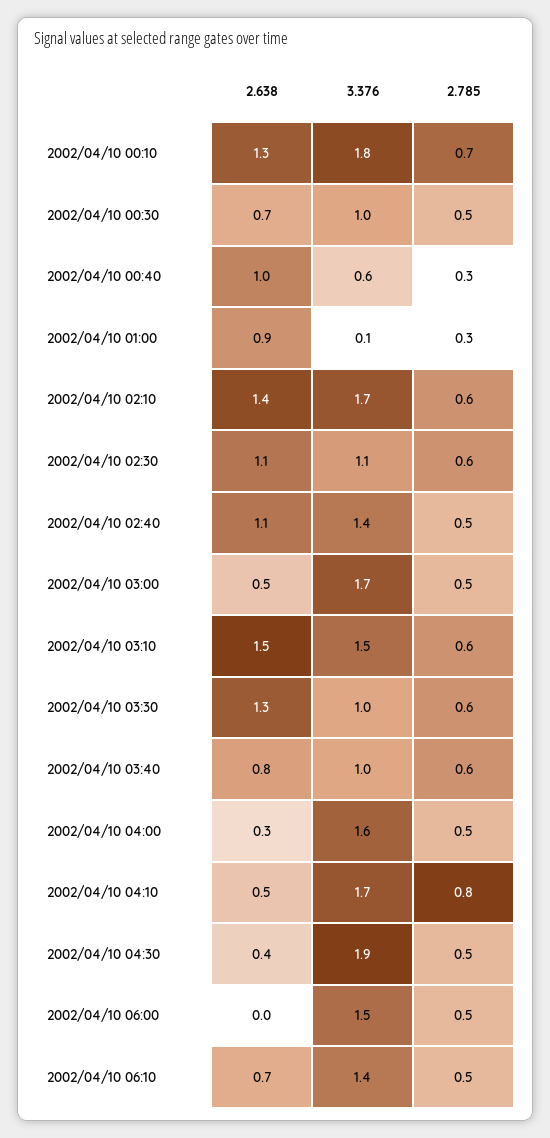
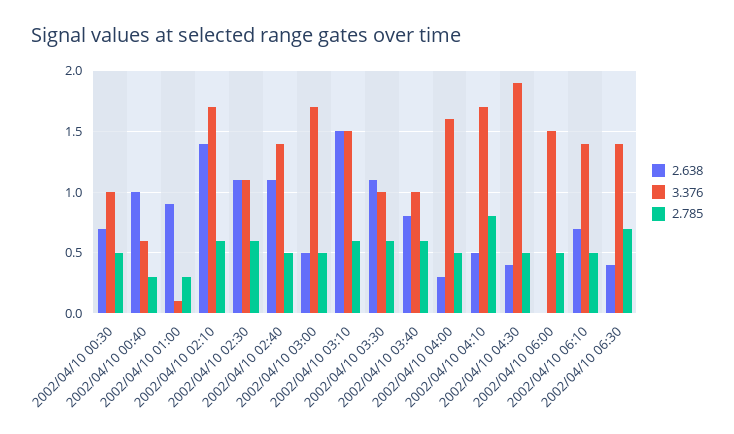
2.638, 2002/04/10 00:10: 1.3 -> none
3.376, 2002/04/10 00:10: 1.8 -> none
2.785, 2002/04/10 00:10: 0.7 -> none
2.638, 2002/04/10 03:30: 1.3 -> 1.1
2.638, 2002/04/10 06:30: none -> 0.4
3.376, 2002/04/10 06:30: none -> 1.4
2.785, 2002/04/10 06:30: none -> 0.7

